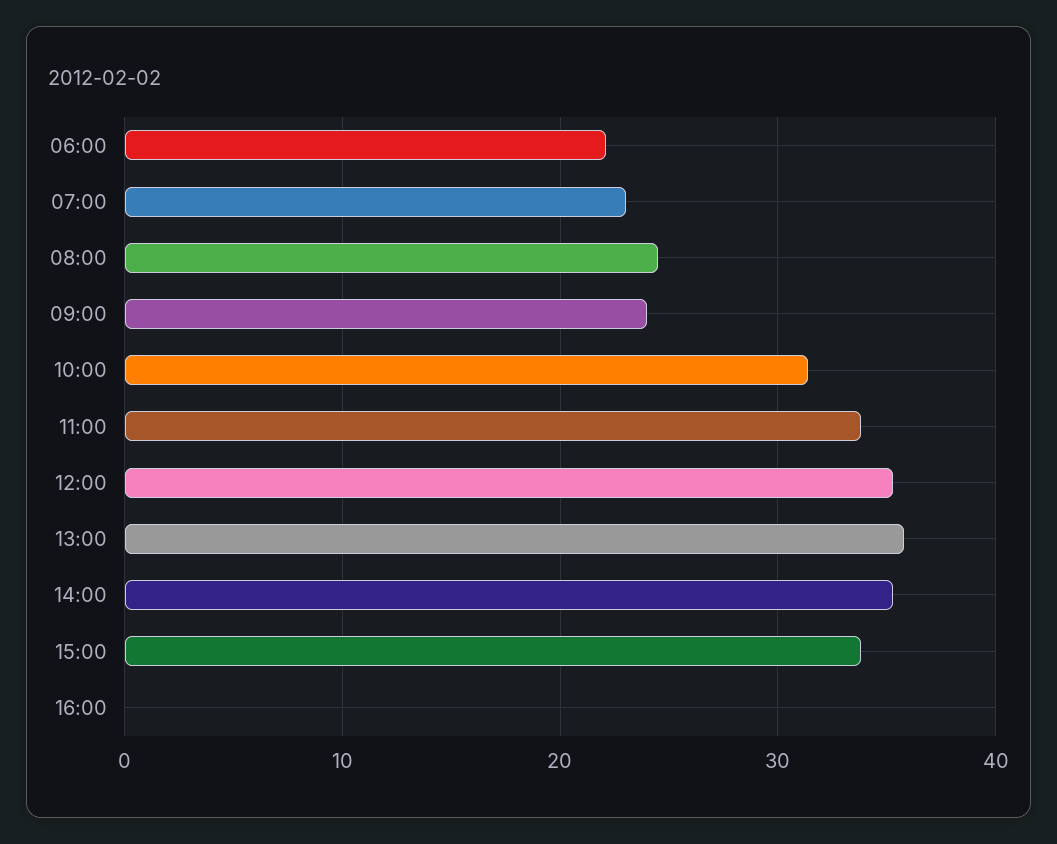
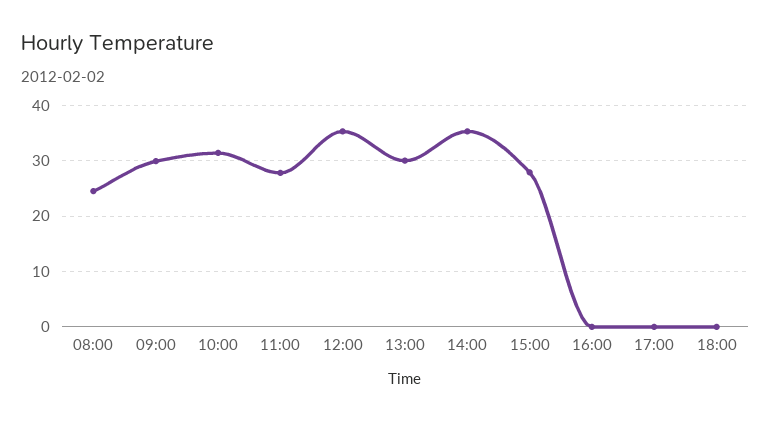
06:00: 22 -> none
07:00: 23 -> none
09:00: 24 -> 30
11:00: 34 -> 28
13:00: 36 -> 30
15:00: 34 -> 28
17:00: none -> 0
18:00: none -> 0

